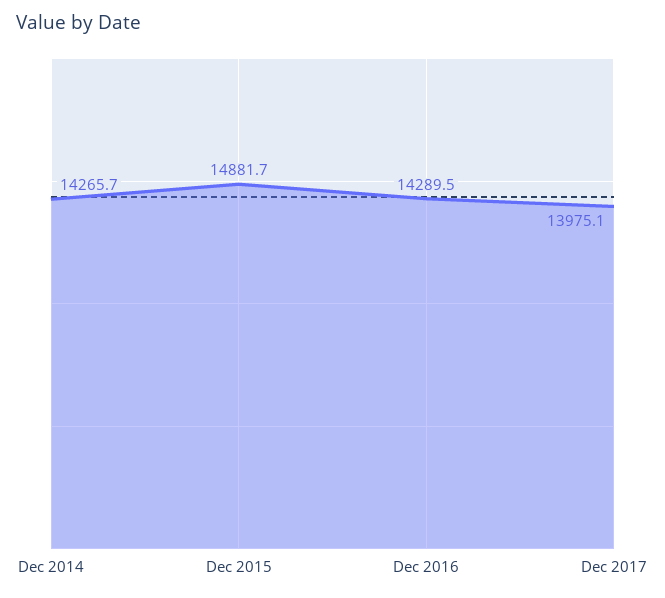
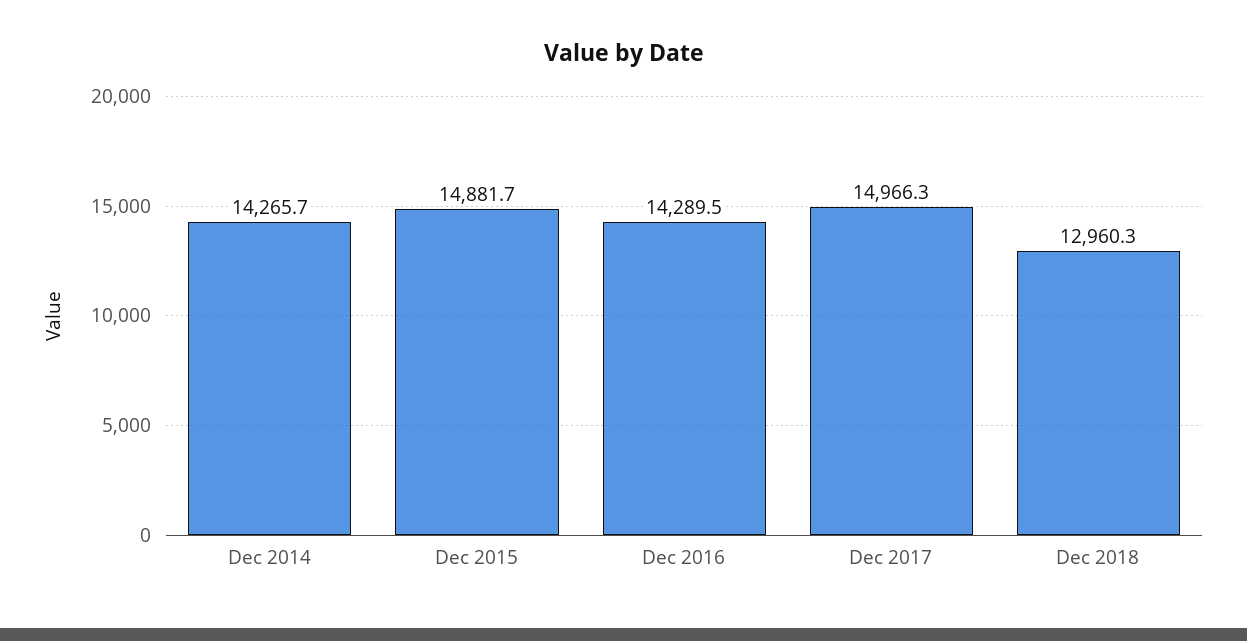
Dec 2017: 13975.1 -> 14966.3
Dec 2018: none -> 12960.3

